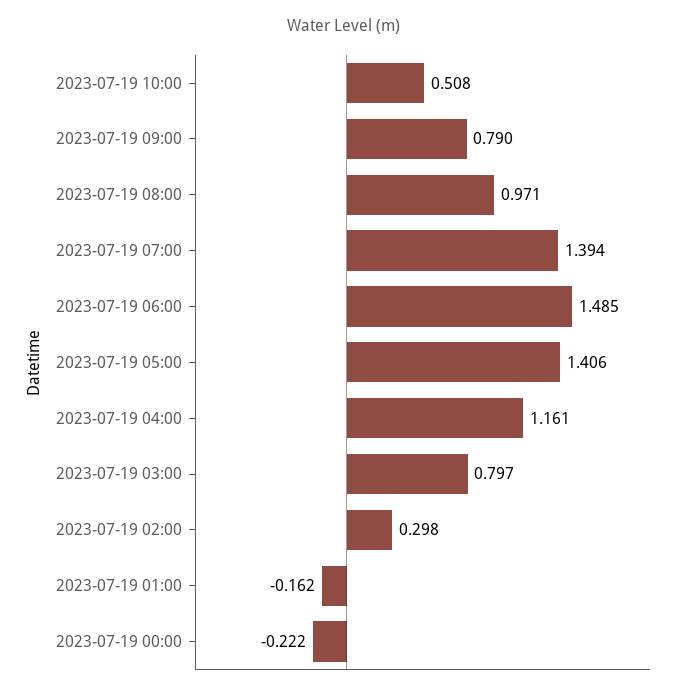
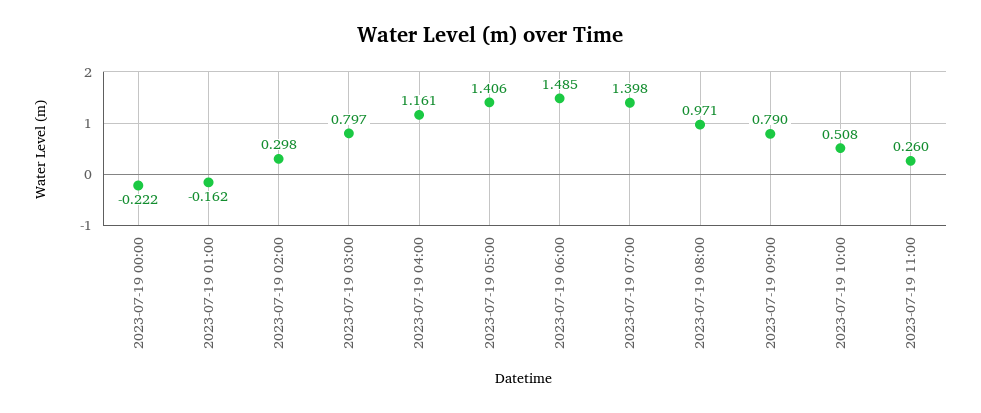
2023-07-19 07:00: 1.394 -> 1.398
2023-07-19 11:00: none -> 0.26

